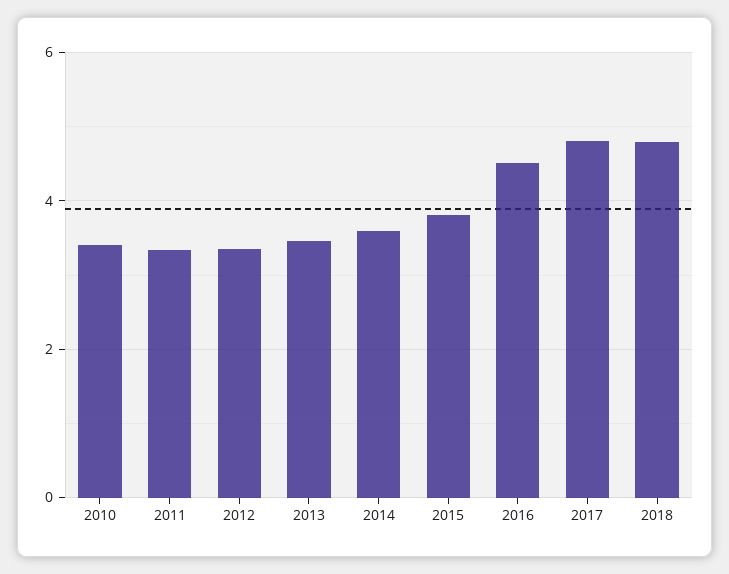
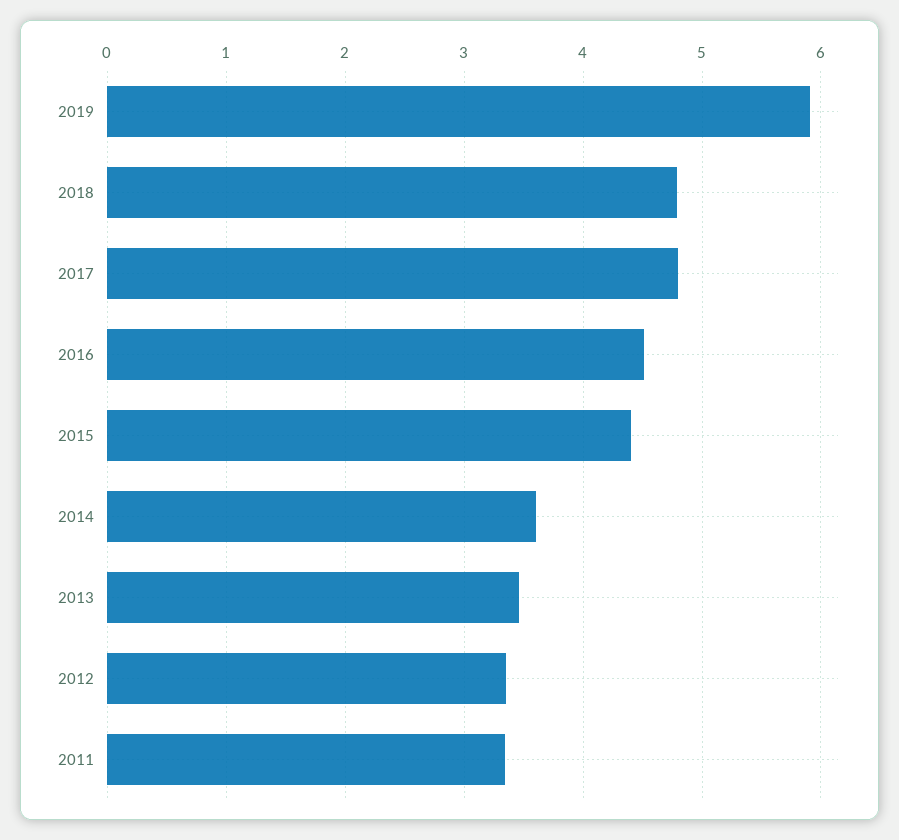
2010: 3.4 -> none
2015: 3.8 -> 4.4
2019: none -> 5.9

